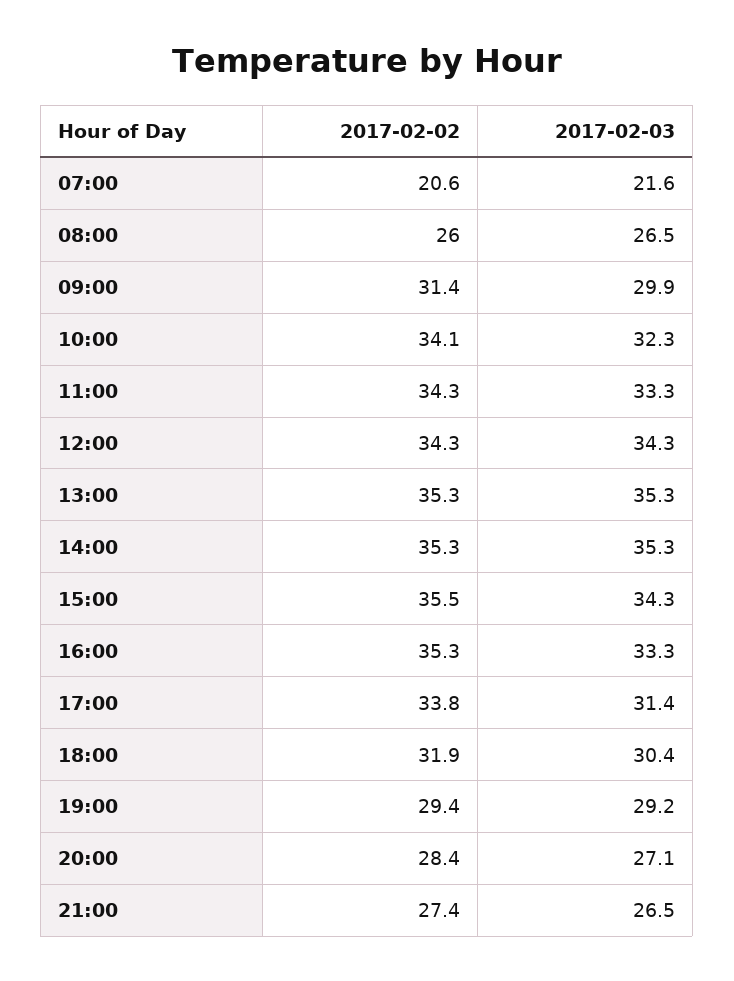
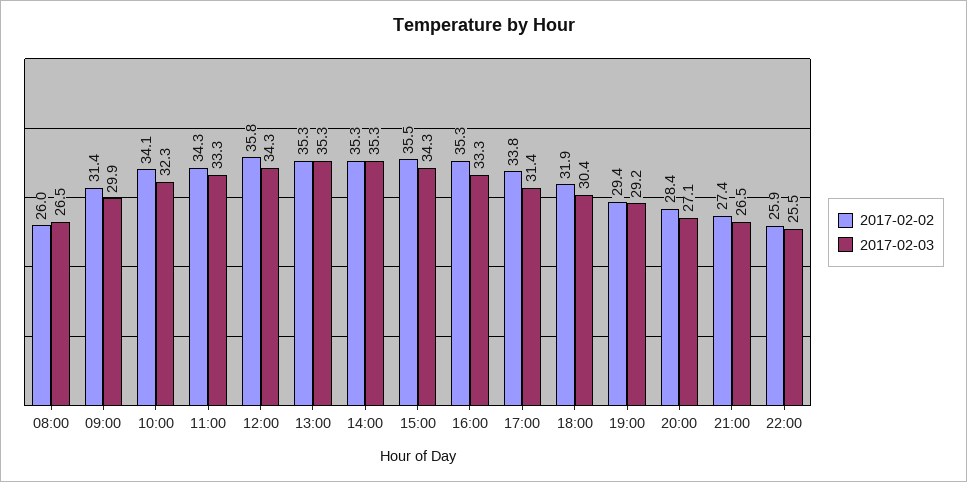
2017-02-02, 07:00: 20.6 -> none
2017-02-03, 07:00: 21.6 -> none
2017-02-02, 12:00: 34.3 -> 35.8
2017-02-02, 22:00: none -> 25.9
2017-02-03, 22:00: none -> 25.5

